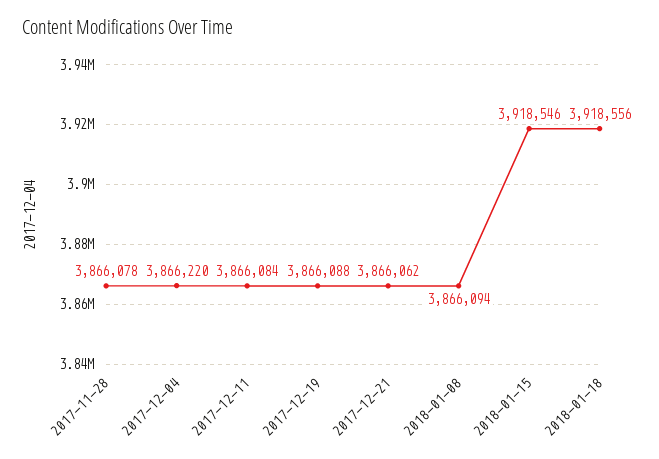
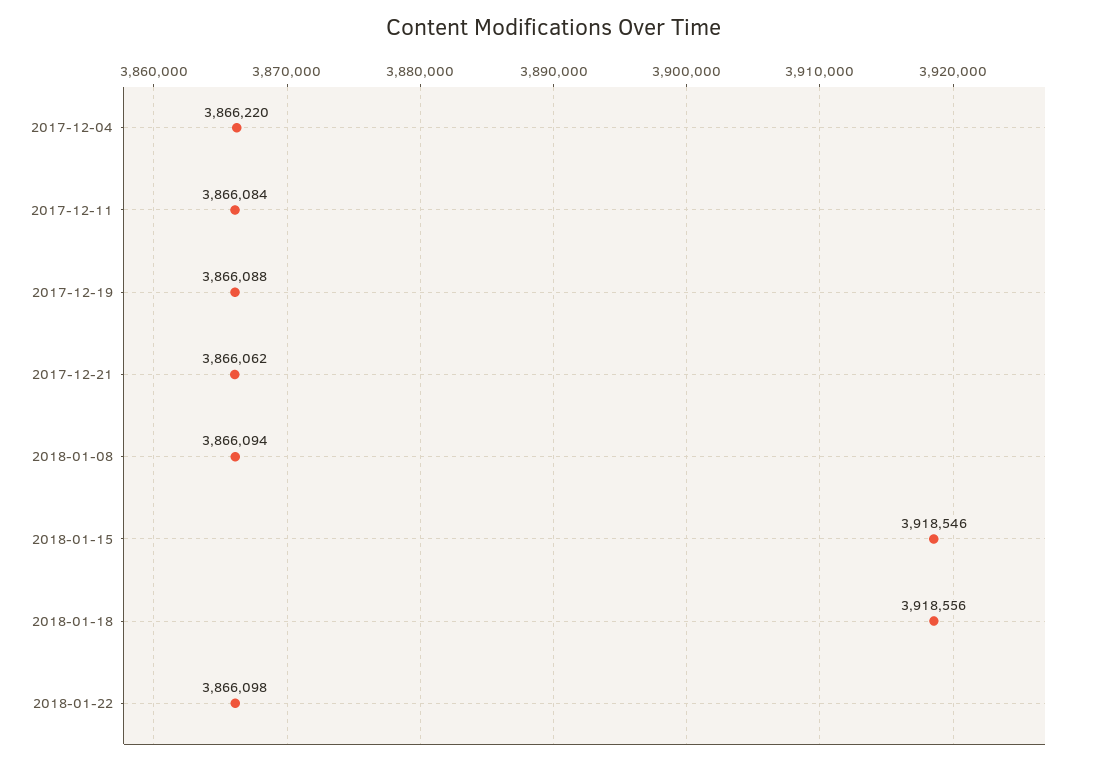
2017-11-28: 3866078 -> none
2018-01-22: none -> 3866098

